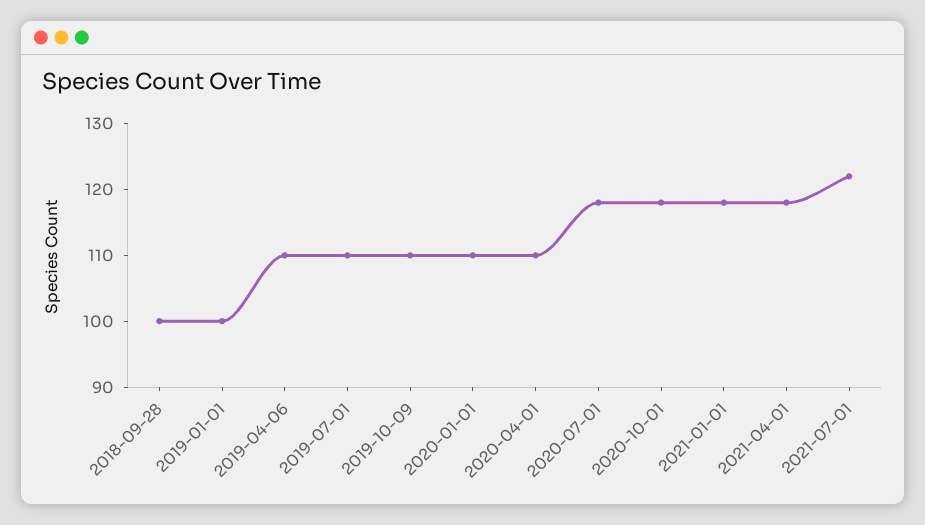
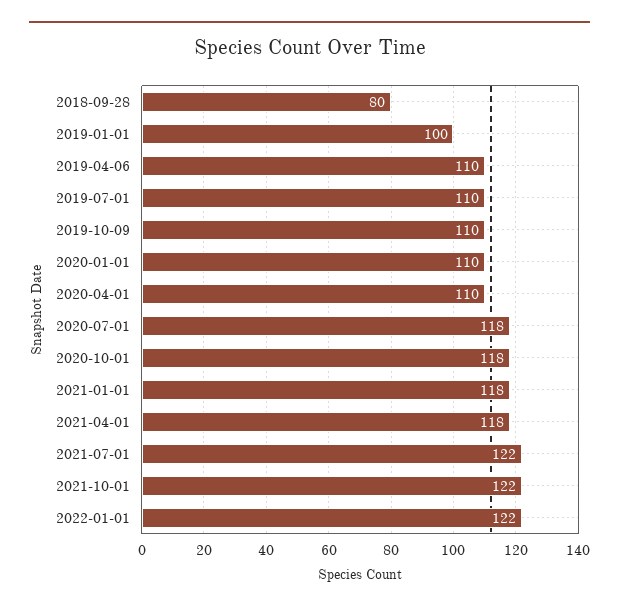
2018-09-28: 100 -> 80
2021-10-01: none -> 122
2022-01-01: none -> 122

